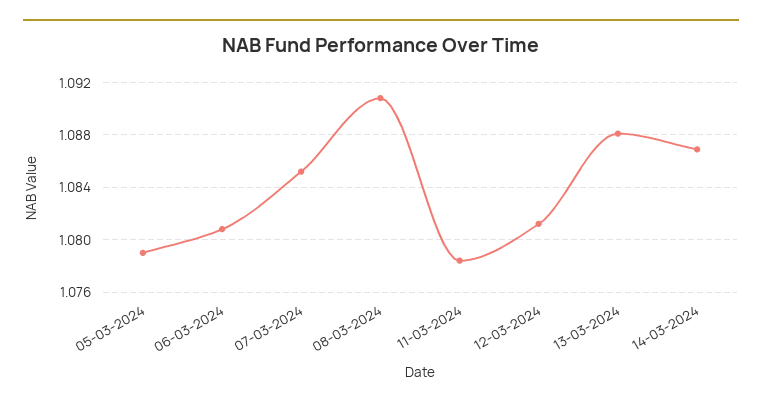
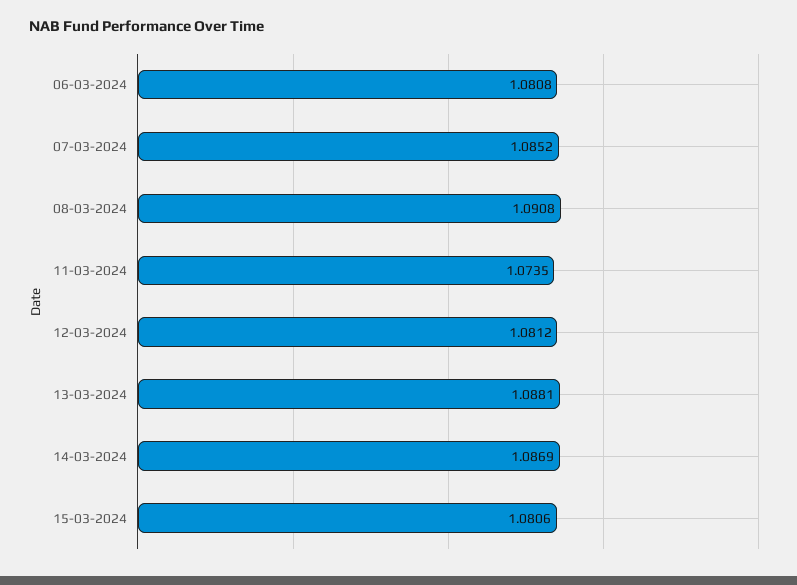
05-03-2024: 1.079 -> none
11-03-2024: 1.0785 -> 1.0735
15-03-2024: none -> 1.0806

